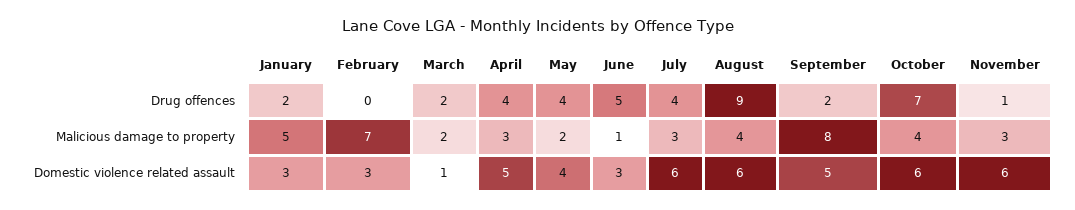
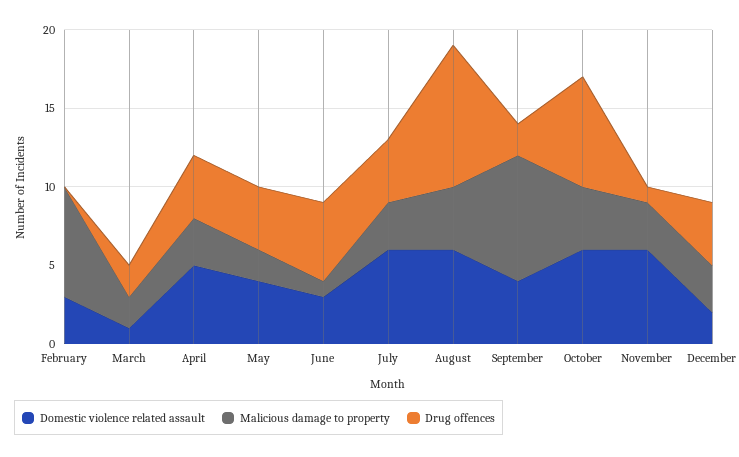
Drug offences, January: 2 -> none
Malicious damage to property, January: 5 -> none
Domestic violence related assault, January: 3 -> none
Domestic violence related assault, September: 5 -> 4
Domestic violence related assault, December: none -> 2
Malicious damage to property, December: none -> 3
Drug offences, December: none -> 4

